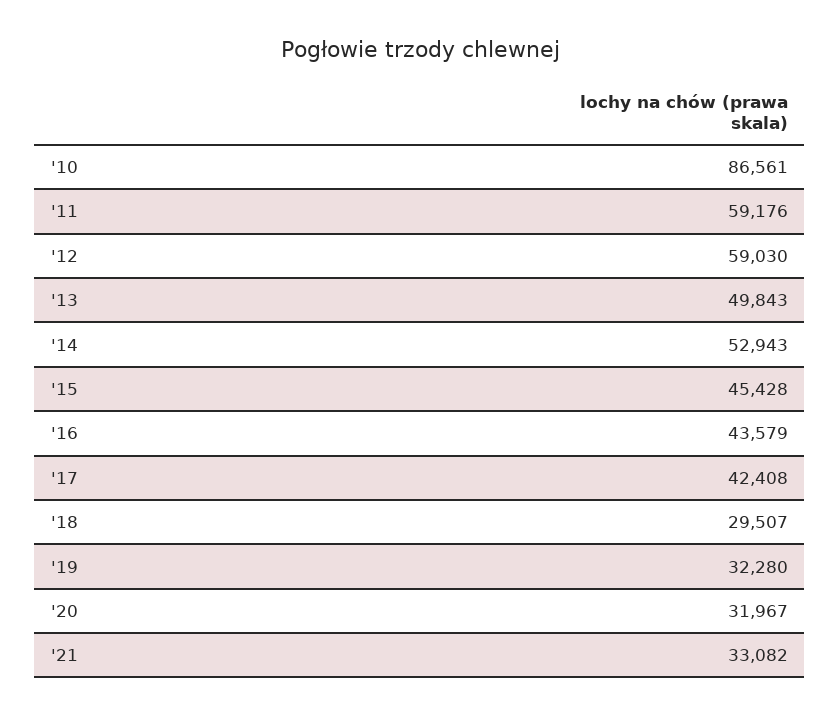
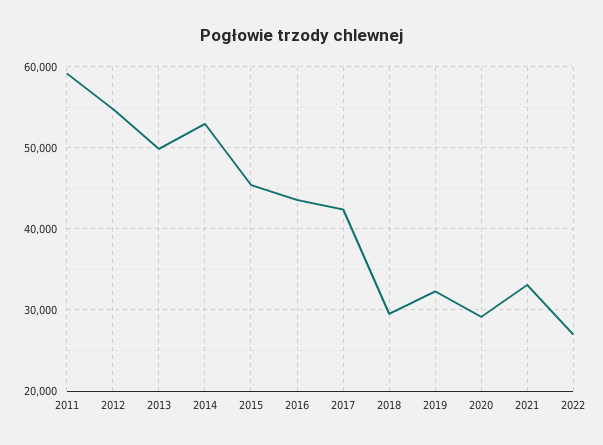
'10: 86561 -> none
'12: 59030 -> 55000
'20: 31967 -> 29000
2022: none -> 27000

